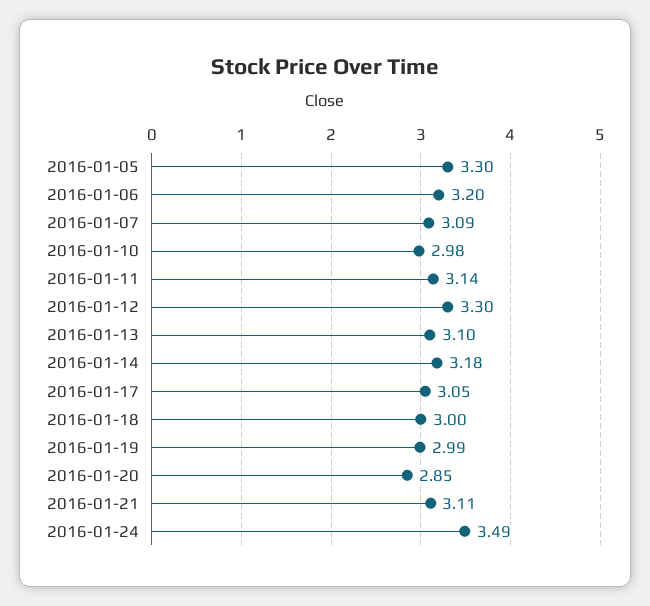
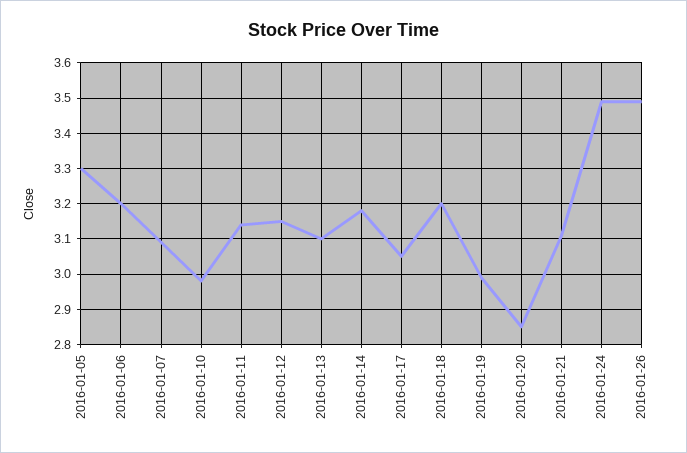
2016-01-12: 3.3 -> 3.15
2016-01-18: 3 -> 3.2
2016-01-26: none -> 3.5

